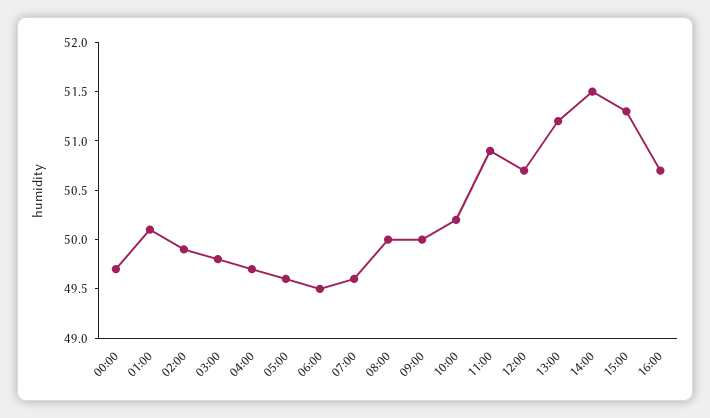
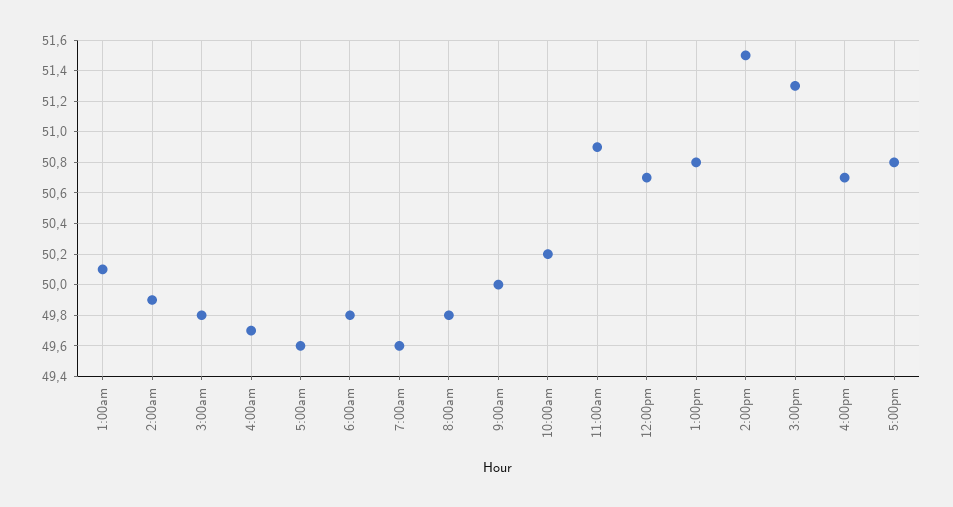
00:00: 49.7 -> none
06:00: 49.5 -> 49.8
08:00: 50 -> 49.8
13:00: 51.2 -> 50.8
5:00pm: none -> 50.8

